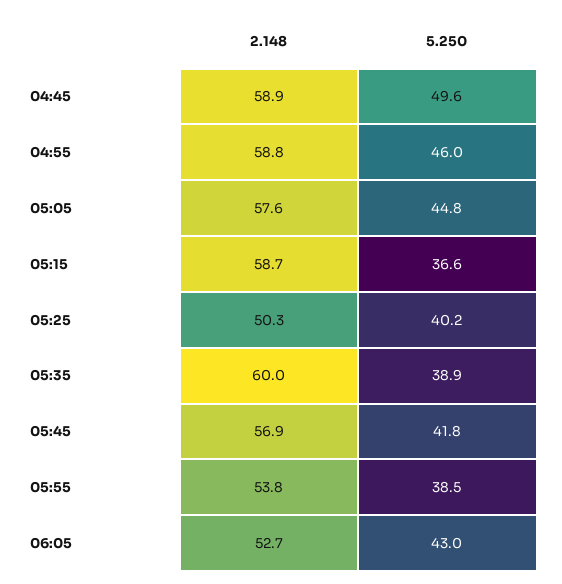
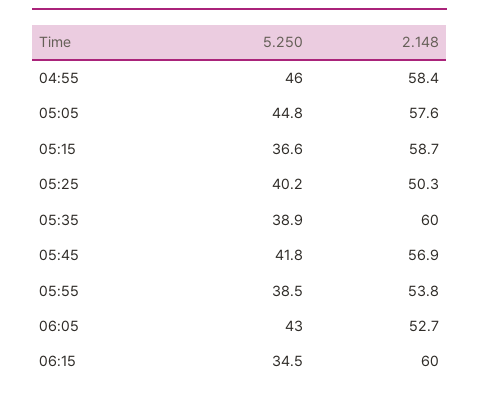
2.148, 04:45: 58.9 -> none
5.250, 04:45: 49.6 -> none
2.148, 04:55: 58.8 -> 58.4
5.250, 06:15: none -> 34.5
2.148, 06:15: none -> 60

